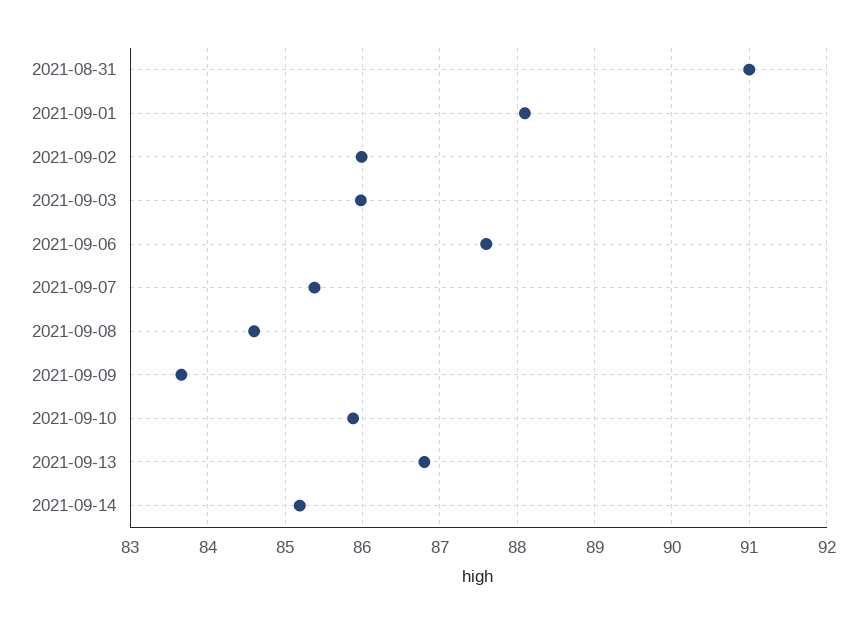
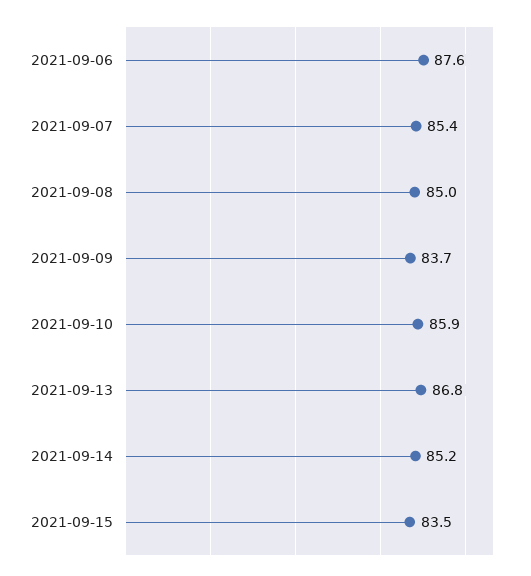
2021-08-31: 91 -> none
2021-09-01: 88.1 -> none
2021-09-02: 86 -> none
2021-09-03: 86 -> none
2021-09-08: 84.6 -> 85
2021-09-15: none -> 83.5

